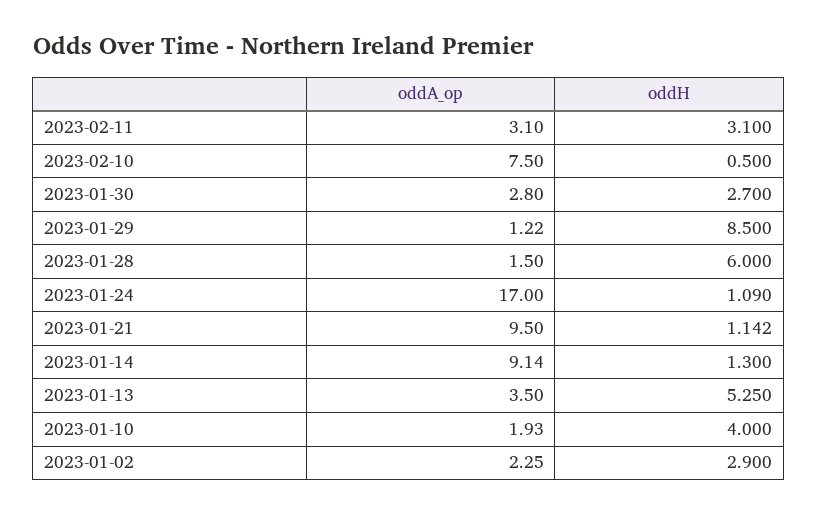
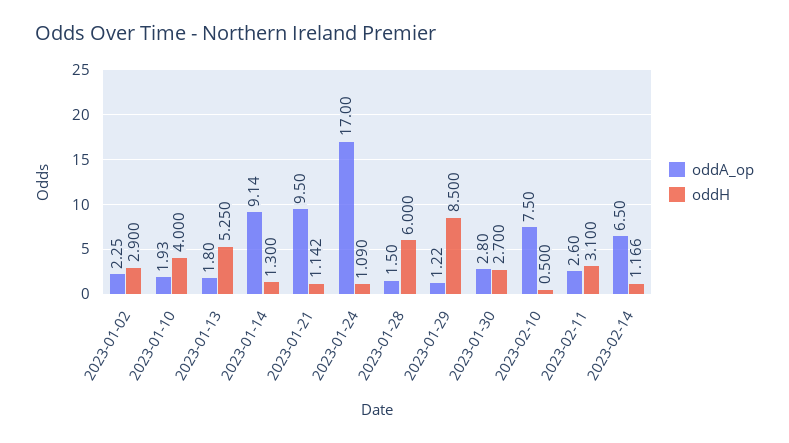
oddA_op, 2023-02-11: 3.1 -> 2.6
oddA_op, 2023-01-13: 3.5 -> 1.8
oddA_op, 2023-02-14: none -> 6.5
oddH, 2023-02-14: none -> 1.166

